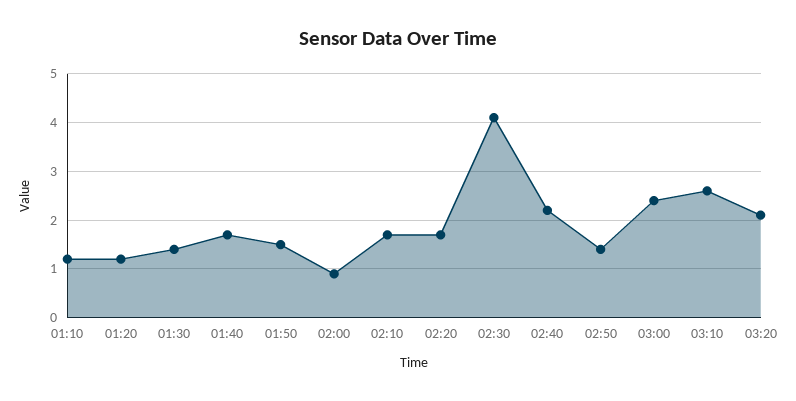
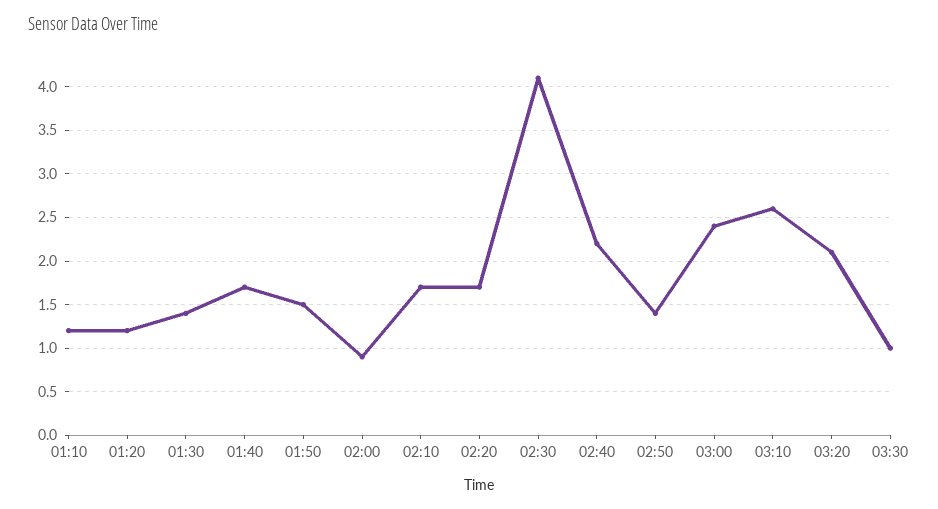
03:30: none -> 1

